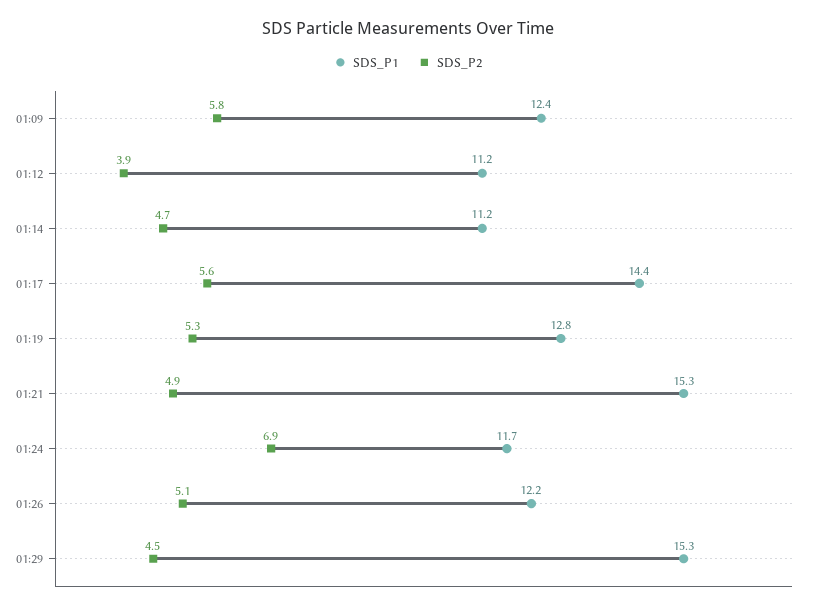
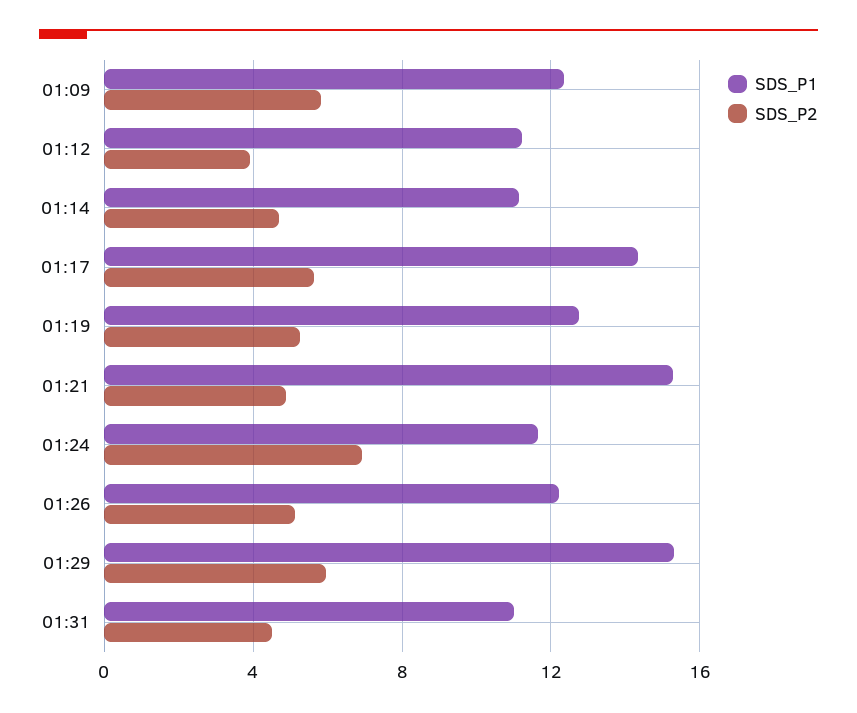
SDS_P2, 01:29: 4.5 -> 6
SDS_P1, 01:31: none -> 11
SDS_P2, 01:31: none -> 4.5

